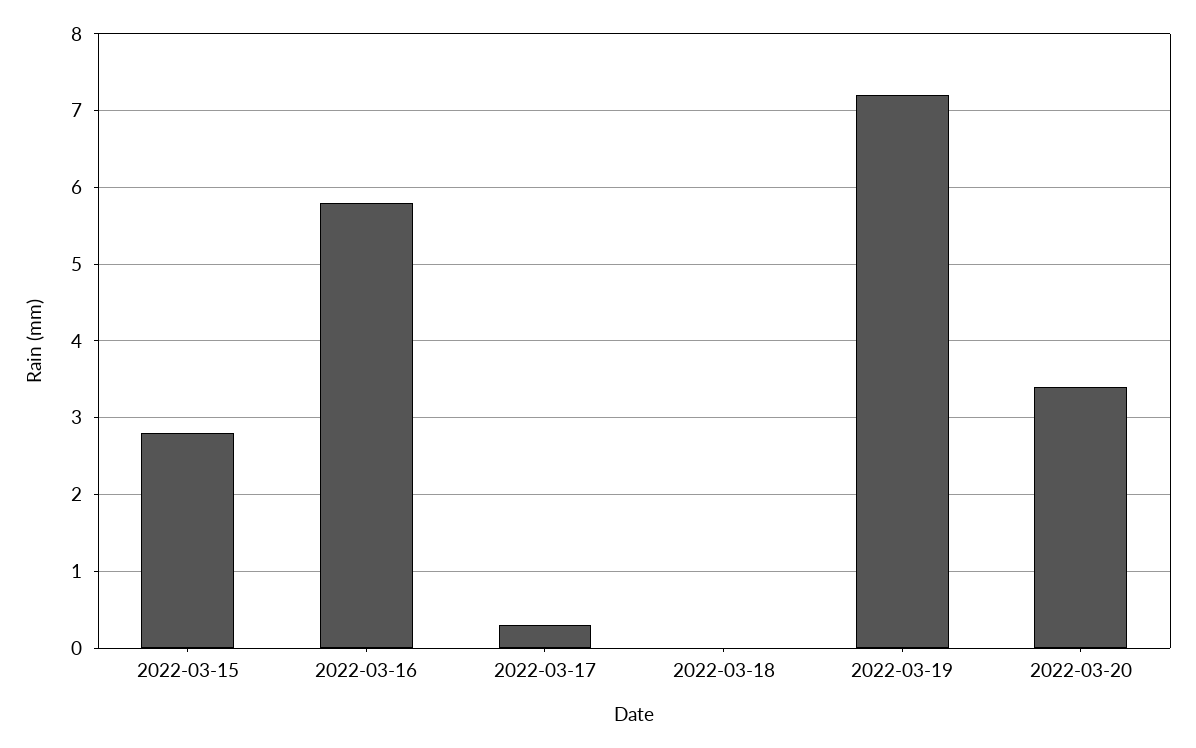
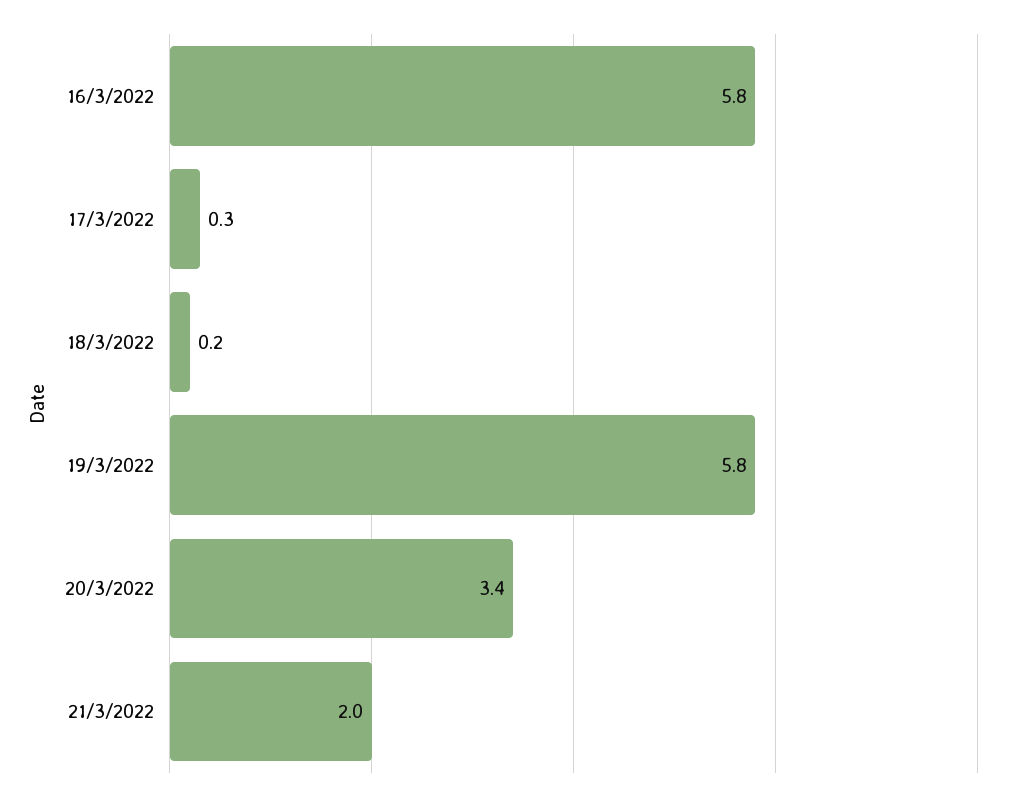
2022-03-15: 2.8 -> none
2022-03-18: 0 -> 0.2
2022-03-19: 7.2 -> 5.8
21/3/2022: none -> 2

